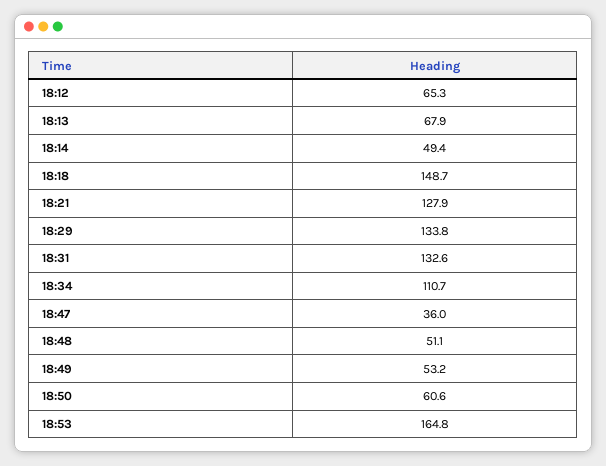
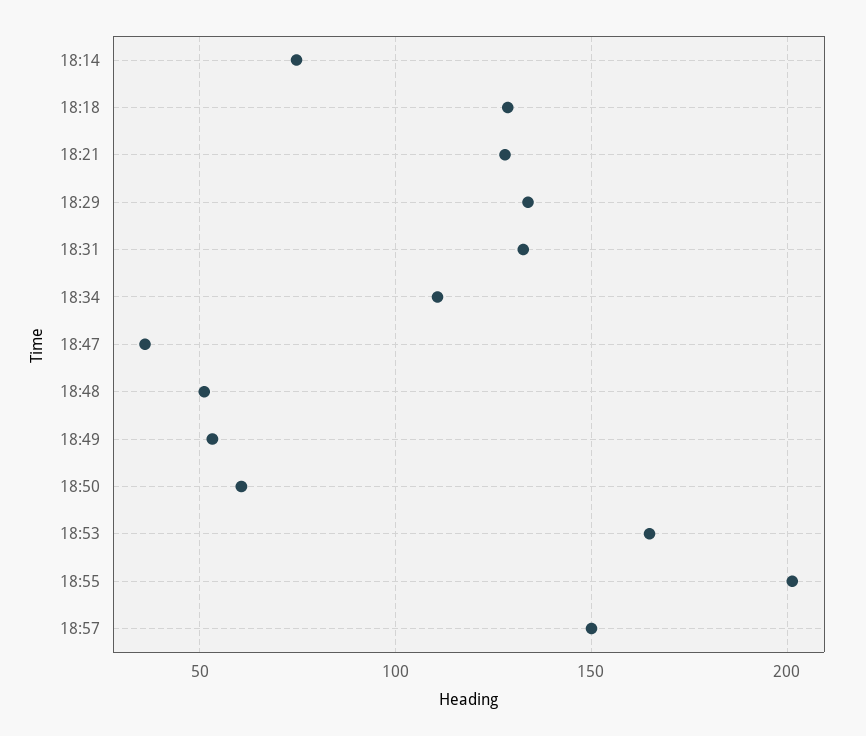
18:12: 65.3 -> none
18:13: 67.9 -> none
18:14: 49.4 -> 75
18:18: 148.7 -> 130
18:55: none -> 200
18:57: none -> 150

